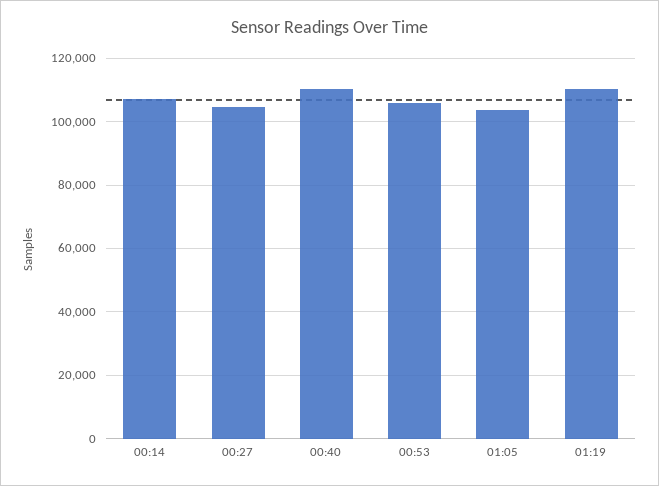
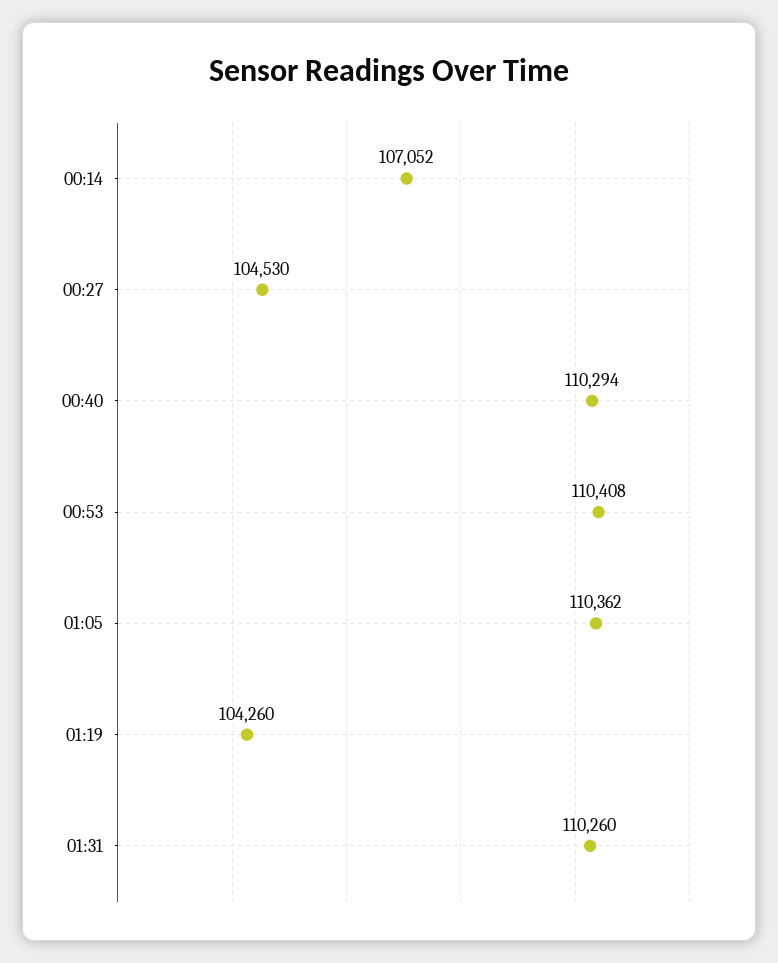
00:53: 106000 -> 110408
01:05: 104000 -> 110362
01:19: 110000 -> 104260
01:31: none -> 110260

